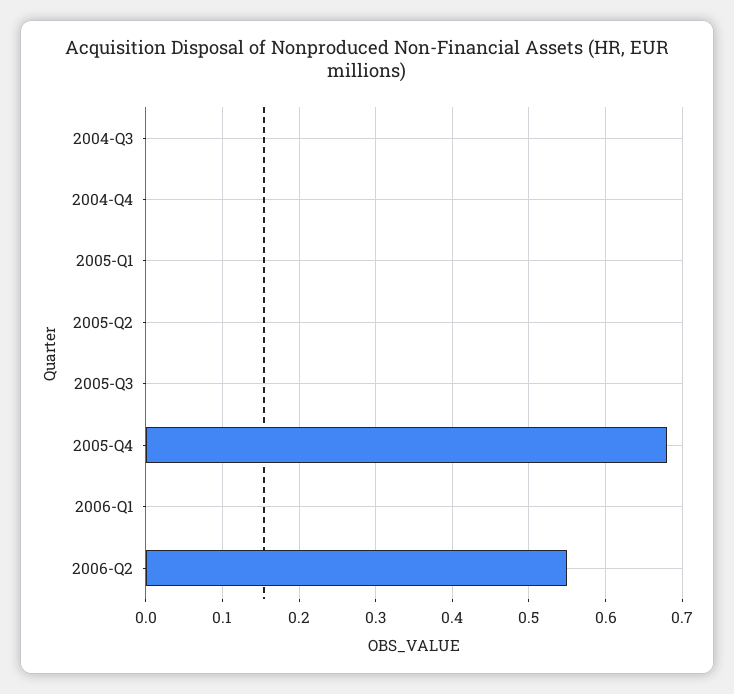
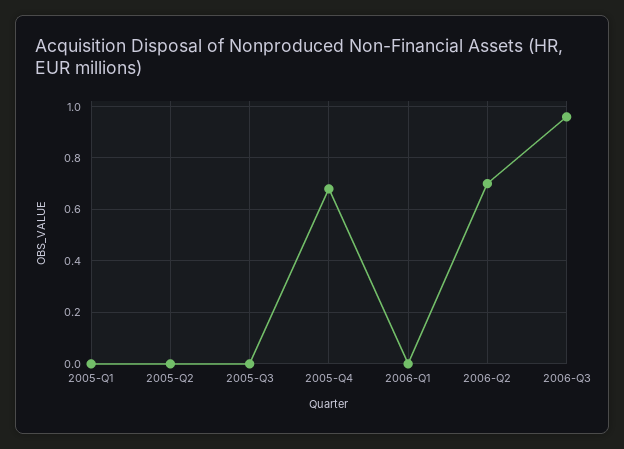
2004-Q3: 0 -> none
2004-Q4: 0 -> none
2006-Q2: 0.55 -> 0.7
2006-Q3: none -> 0.95

